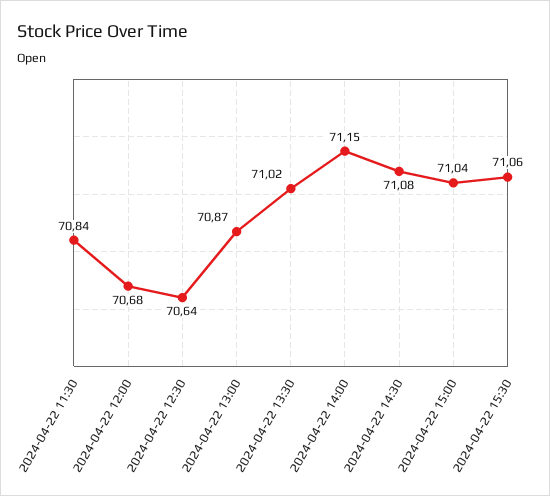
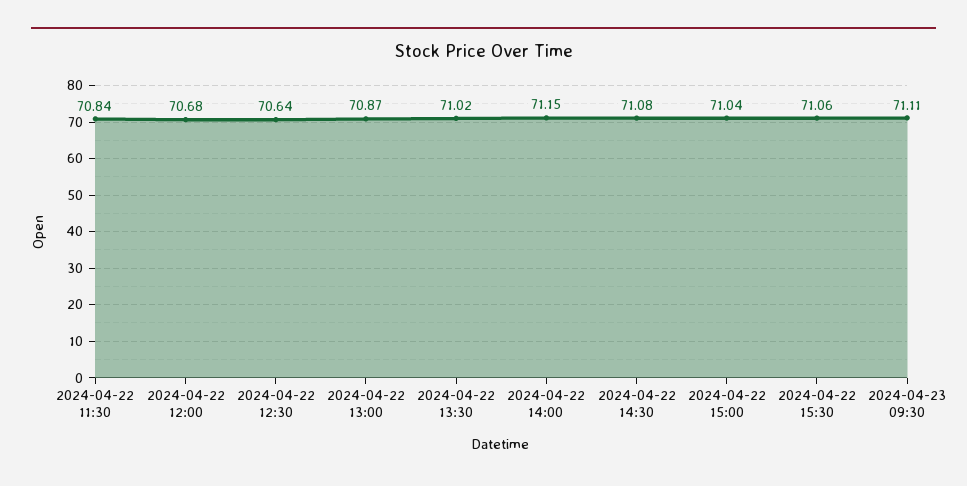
2024-04-23 09:30: none -> 71.11

